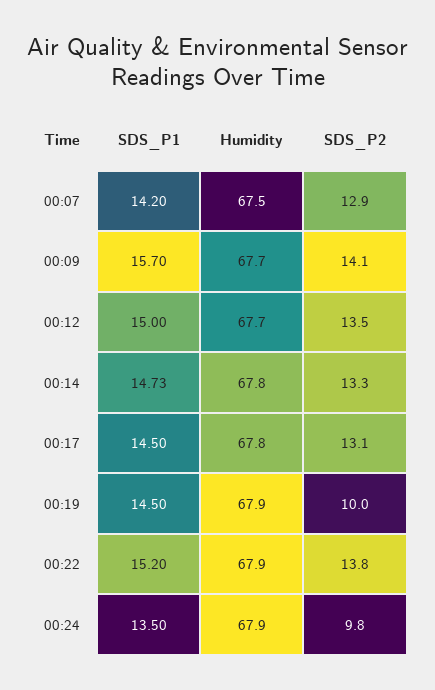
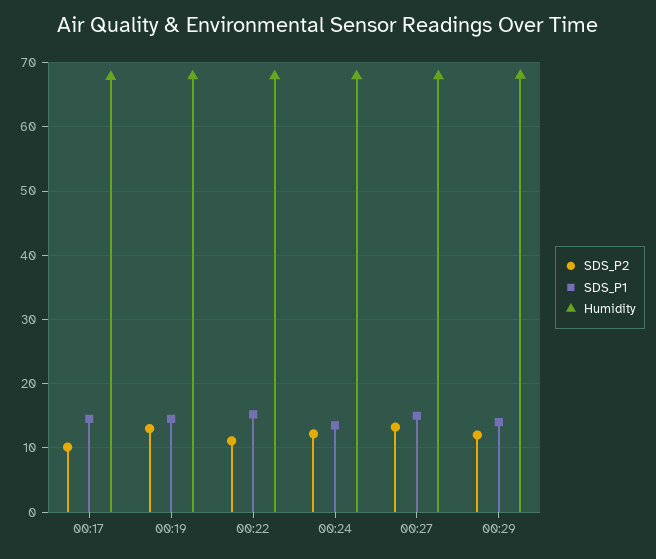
SDS_P1, 00:07: 14.2 -> none
Humidity, 00:07: 67.5 -> none
SDS_P2, 00:07: 12.9 -> none
SDS_P1, 00:09: 15.7 -> none
Humidity, 00:09: 67.7 -> none
SDS_P2, 00:09: 14.1 -> none
SDS_P1, 00:12: 15 -> none
Humidity, 00:12: 67.7 -> none
SDS_P2, 00:12: 13.5 -> none
SDS_P1, 00:14: 14.73 -> none
Humidity, 00:14: 67.8 -> none
SDS_P2, 00:14: 13.3 -> none
SDS_P2, 00:17: 13.1 -> 10
SDS_P2, 00:19: 10 -> 13
SDS_P2, 00:22: 13.8 -> 11
SDS_P2, 00:24: 9.8 -> 12
SDS_P2, 00:27: none -> 13
SDS_P1, 00:27: none -> 15
Humidity, 00:27: none -> 68
SDS_P2, 00:29: none -> 12
SDS_P1, 00:29: none -> 14
Humidity, 00:29: none -> 68

